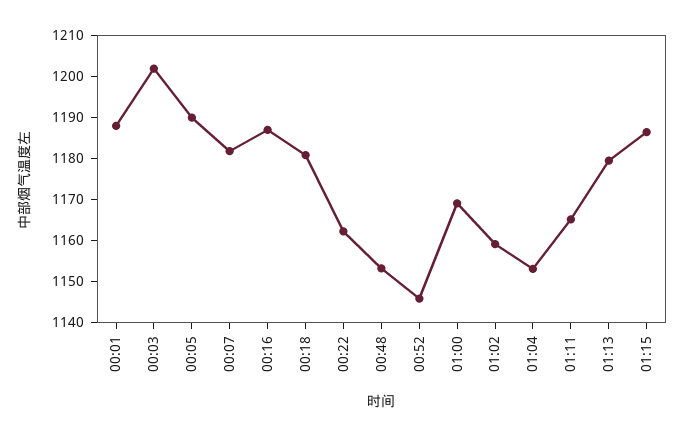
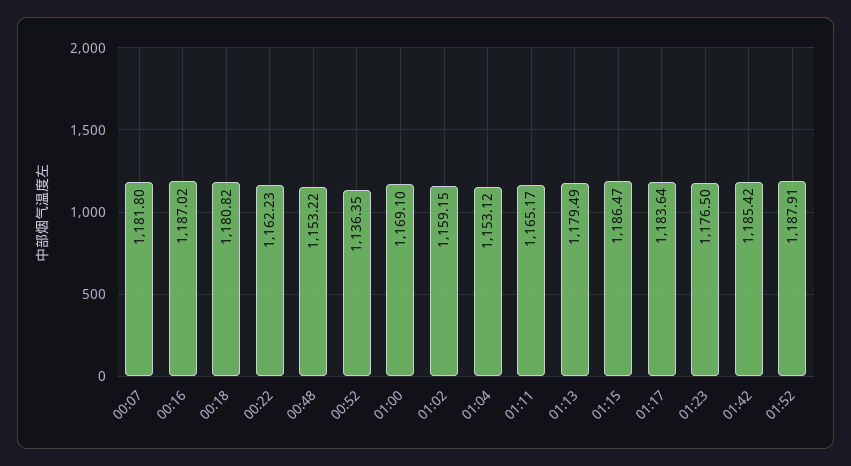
00:01: 1188 -> none
00:03: 1202 -> none
00:05: 1190 -> none
00:52: 1146 -> 1136.35
01:17: none -> 1183.64
01:23: none -> 1176.5
01:42: none -> 1185.42
01:52: none -> 1187.91

